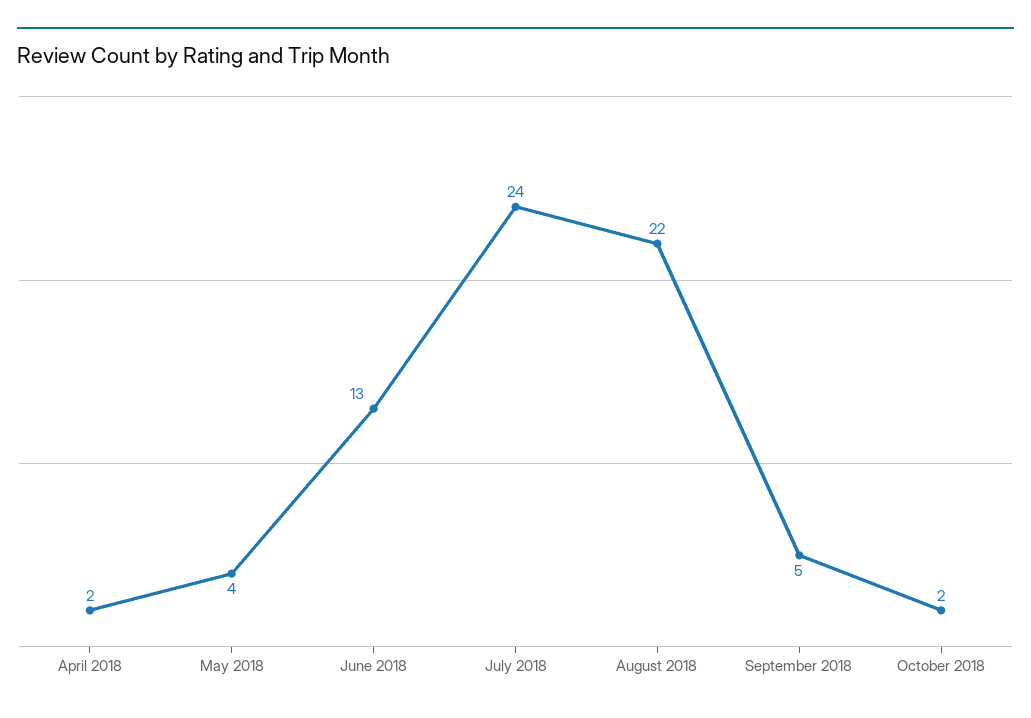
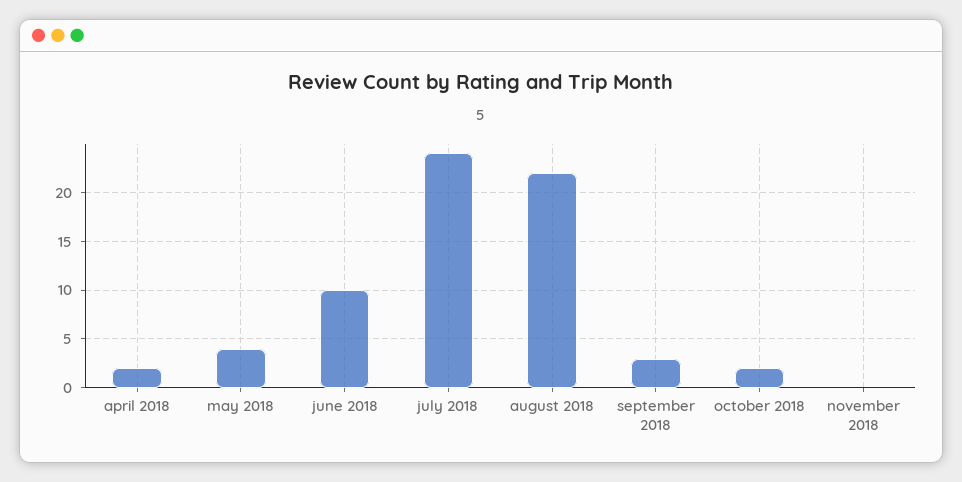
June 2018: 13 -> 10
September 2018: 5 -> 3
november 2018: none -> 0

